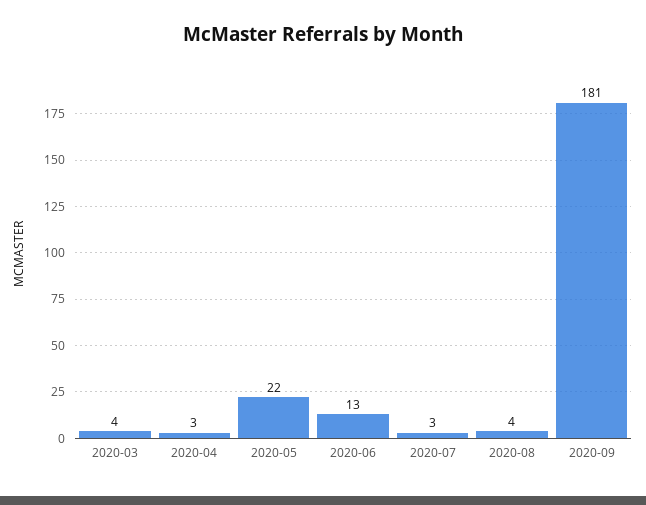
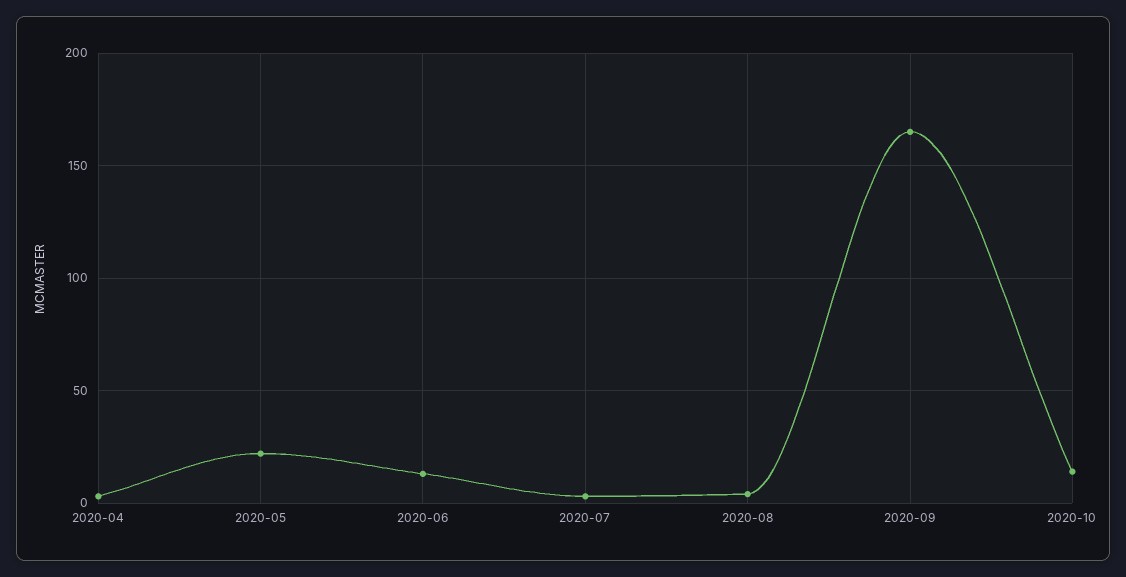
2020-03: 4 -> none
2020-09: 181 -> 165
2020-10: none -> 15

